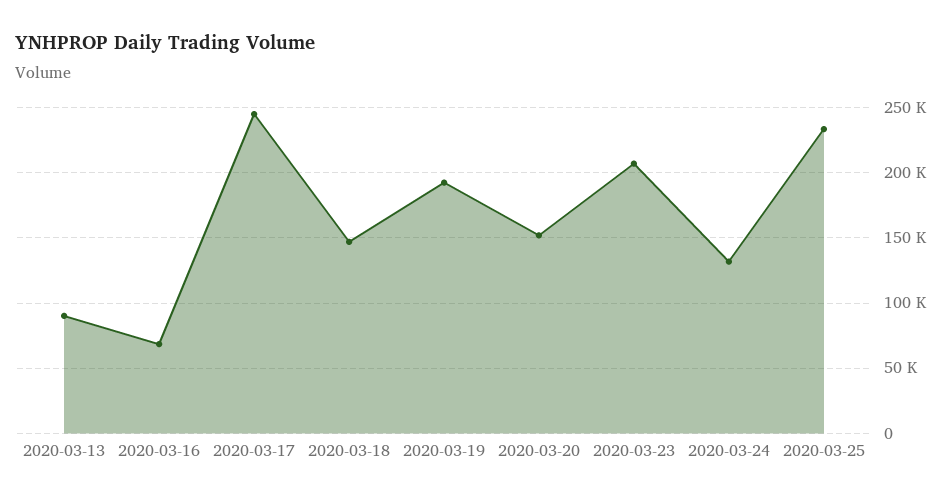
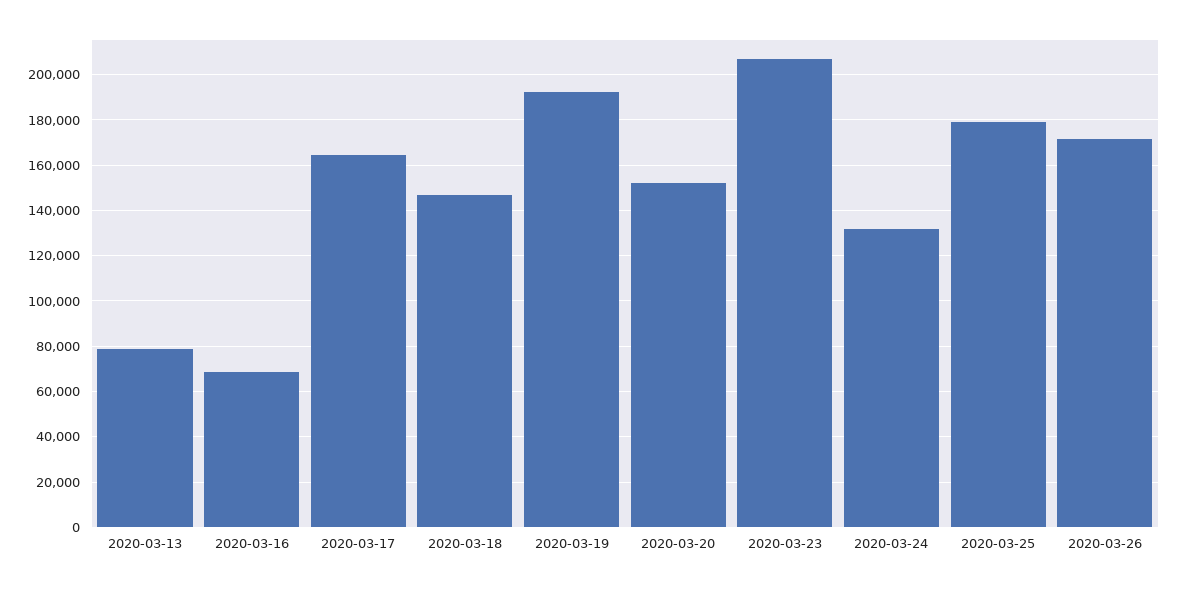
2020-03-13: 90000 -> 80000
2020-03-17: 245000 -> 165000
2020-03-25: 235000 -> 180000
2020-03-26: none -> 170000

